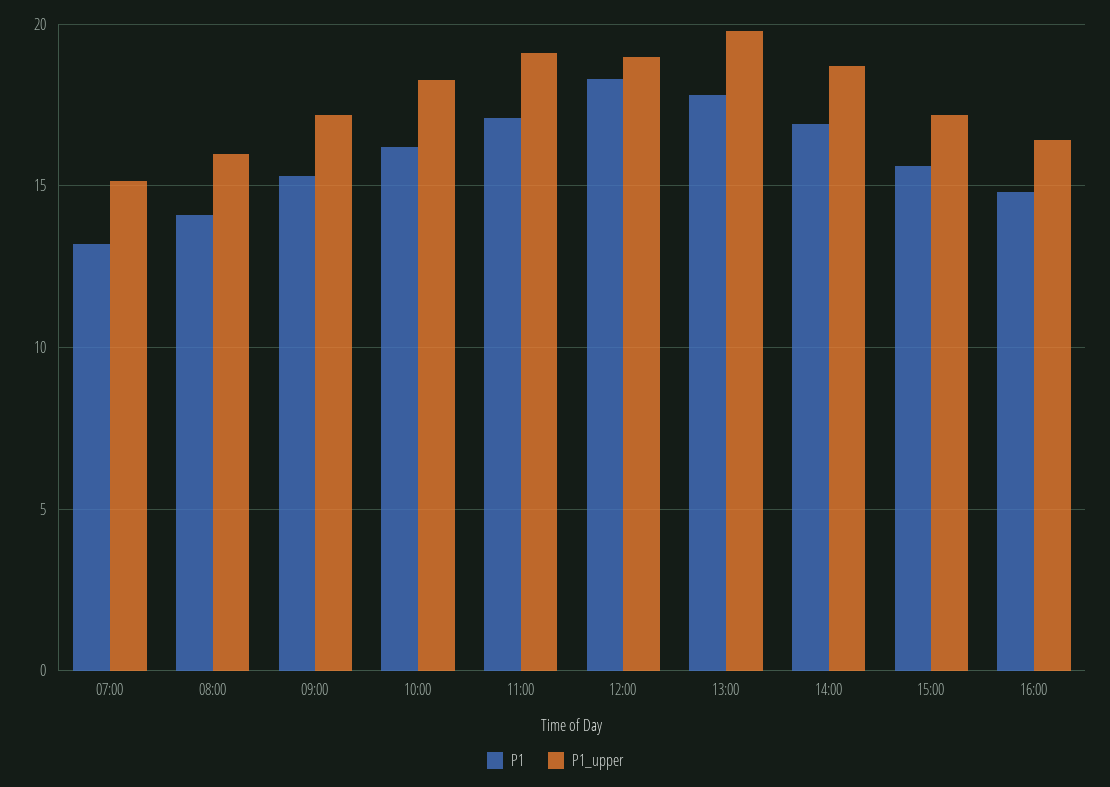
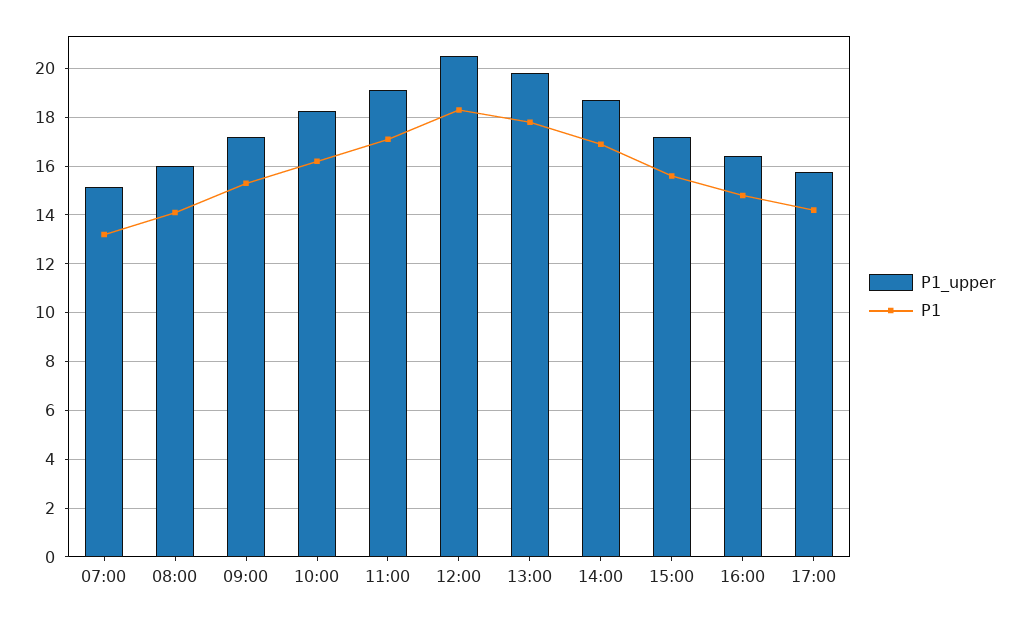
P1_upper, 12:00: 19 -> 20.5
P1_upper, 17:00: none -> 15.75
P1, 17:00: none -> 14.25

